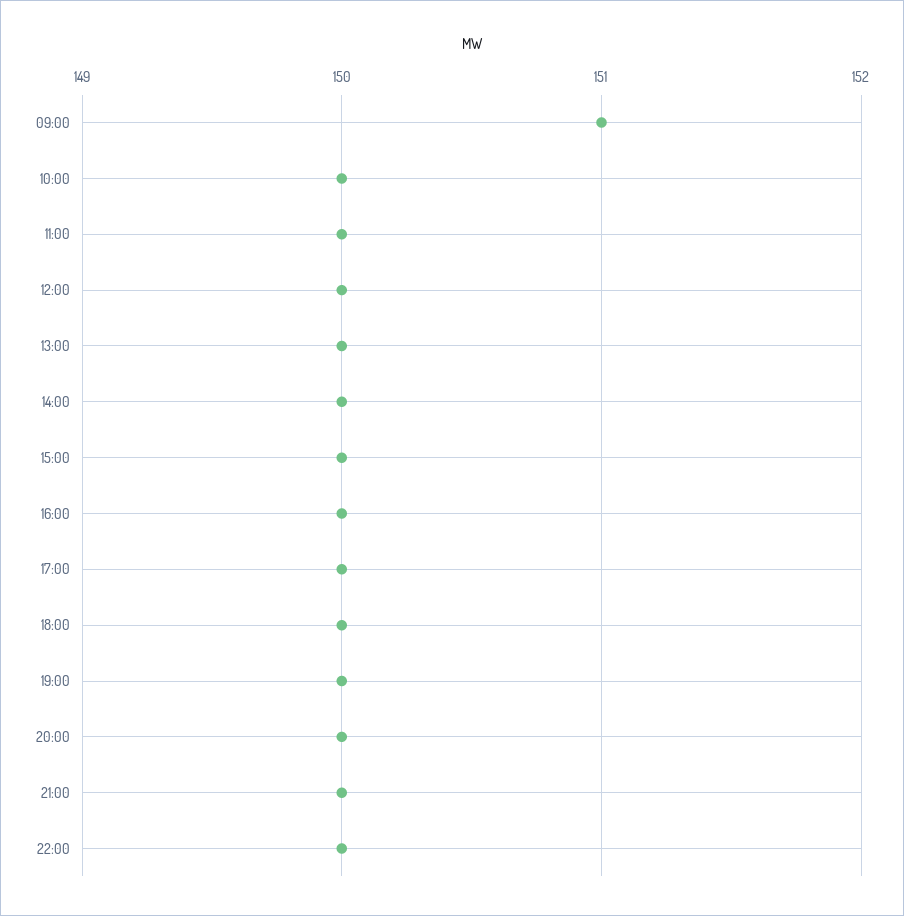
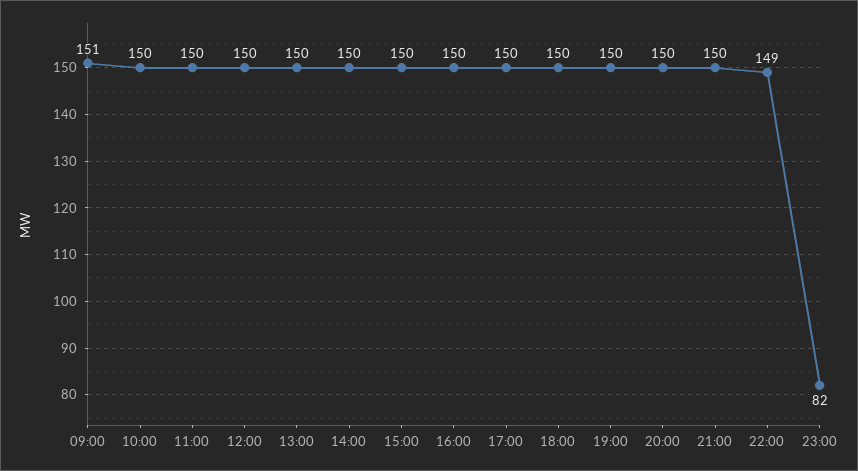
22:00: 150 -> 149
23:00: none -> 82

